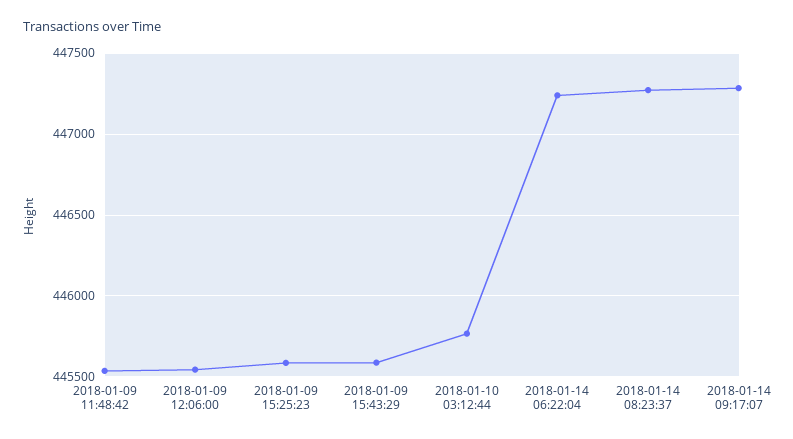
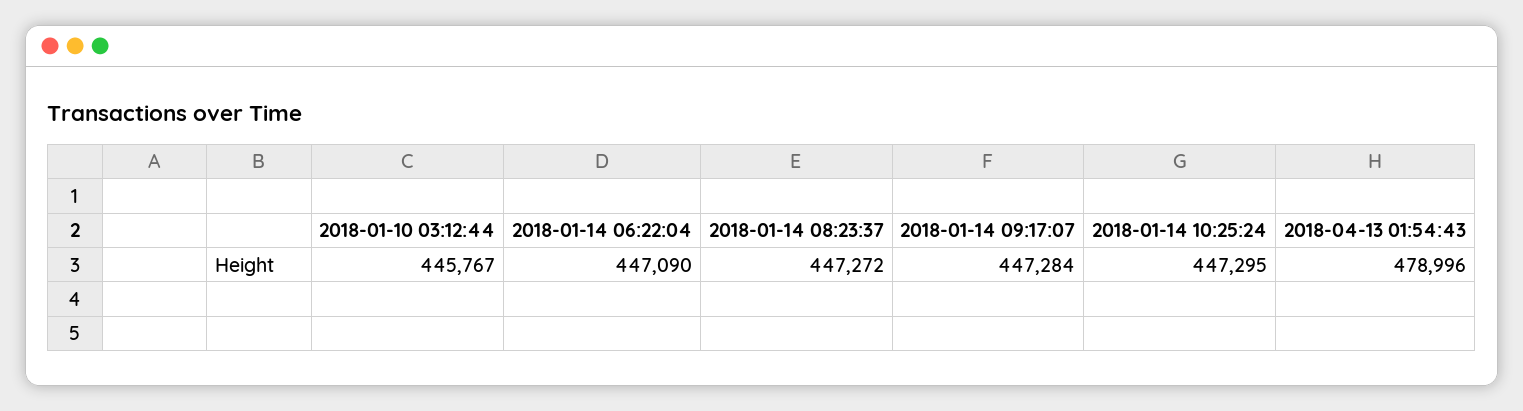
2018-01-09 11:48:42: 445550 -> none
2018-01-09 12:06:00: 445550 -> none
2018-01-09 15:25:23: 445600 -> none
2018-01-09 15:43:29: 445600 -> none
2018-01-14 06:22:04: 447250 -> 447090
2018-01-14 10:25:24: none -> 447295
2018-04-13 01:54:43: none -> 478996

